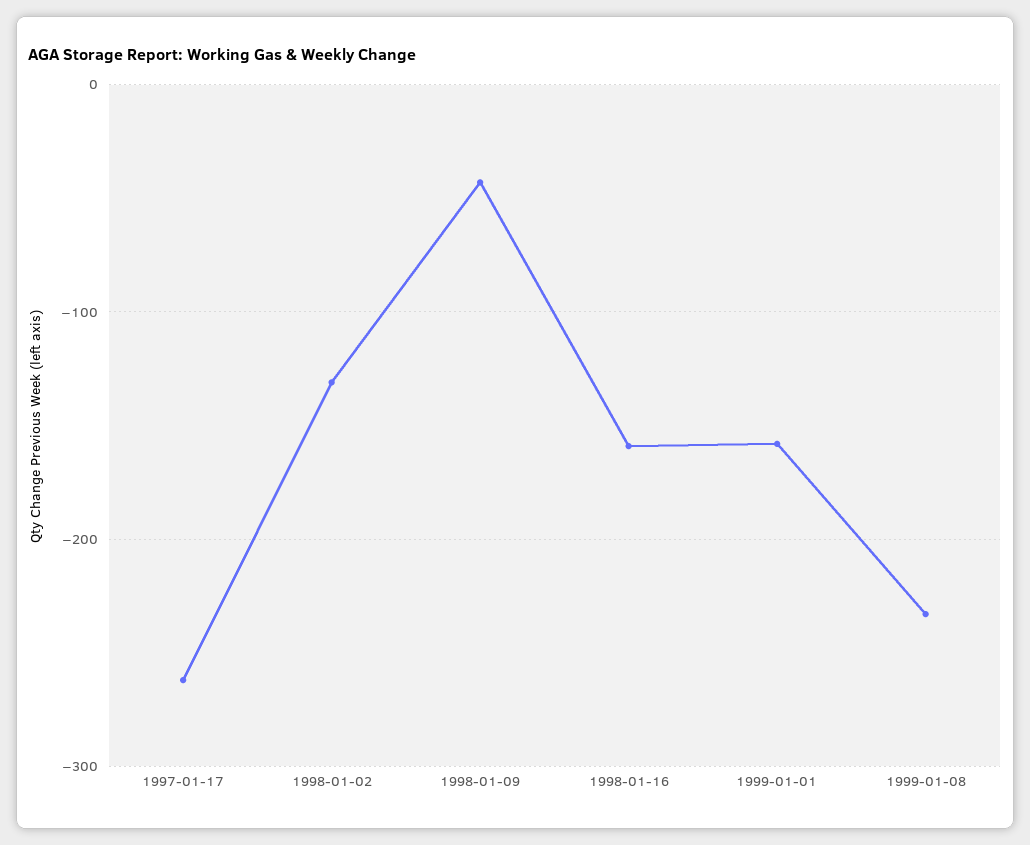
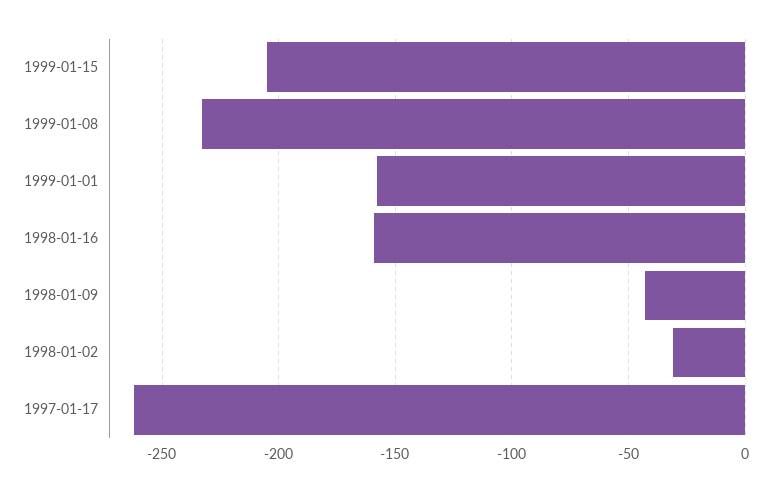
1998-01-02: -130 -> -30
1999-01-15: none -> -205

